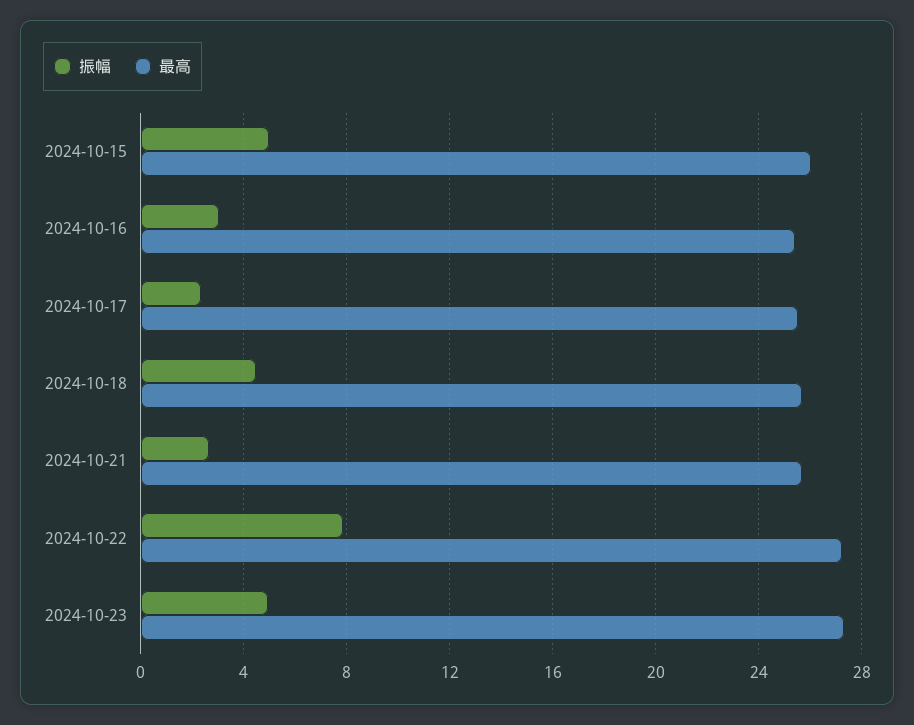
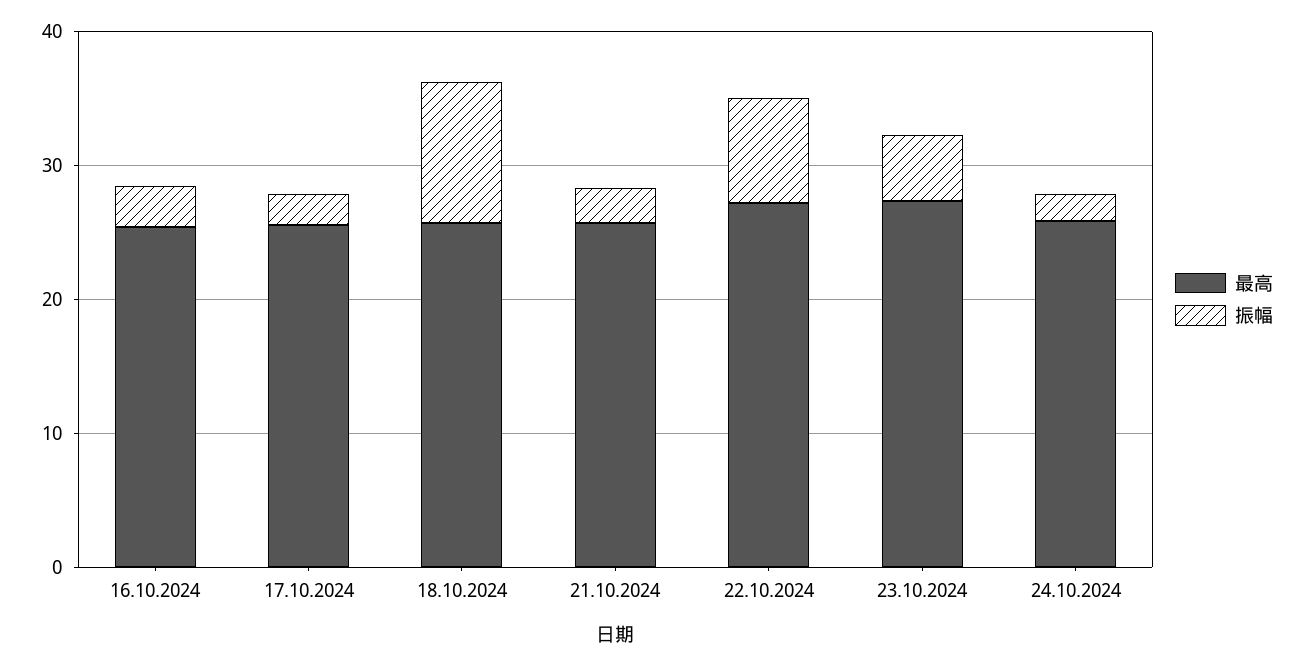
振幅, 2024-10-15: 5 -> none
最高, 2024-10-15: 26 -> none
振幅, 2024-10-18: 4.5 -> 10
最高, 24.10.2024: none -> 26
振幅, 24.10.2024: none -> 2

